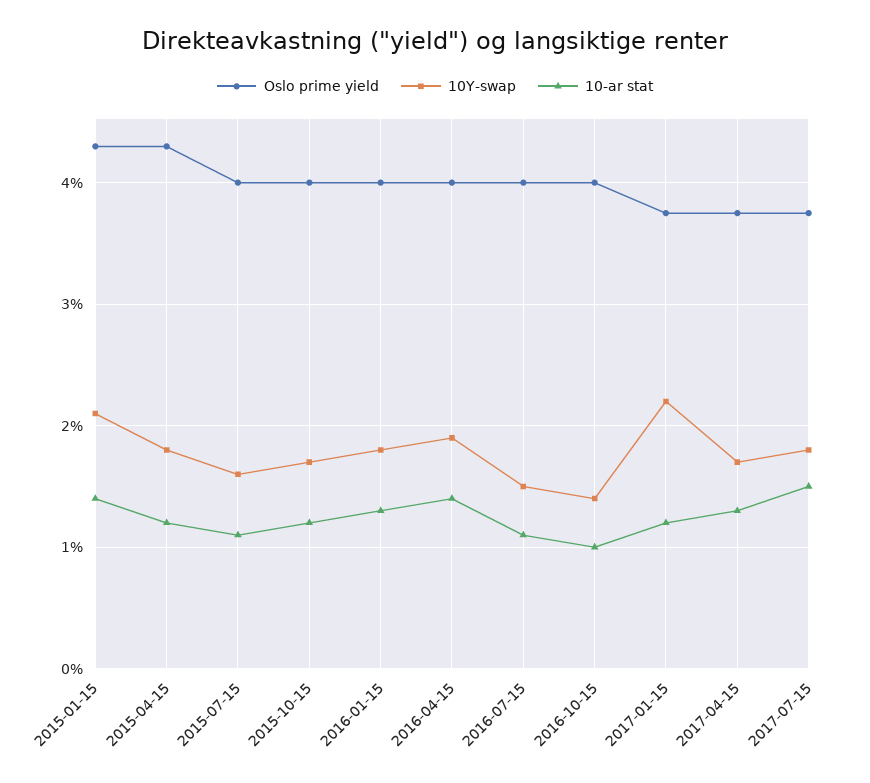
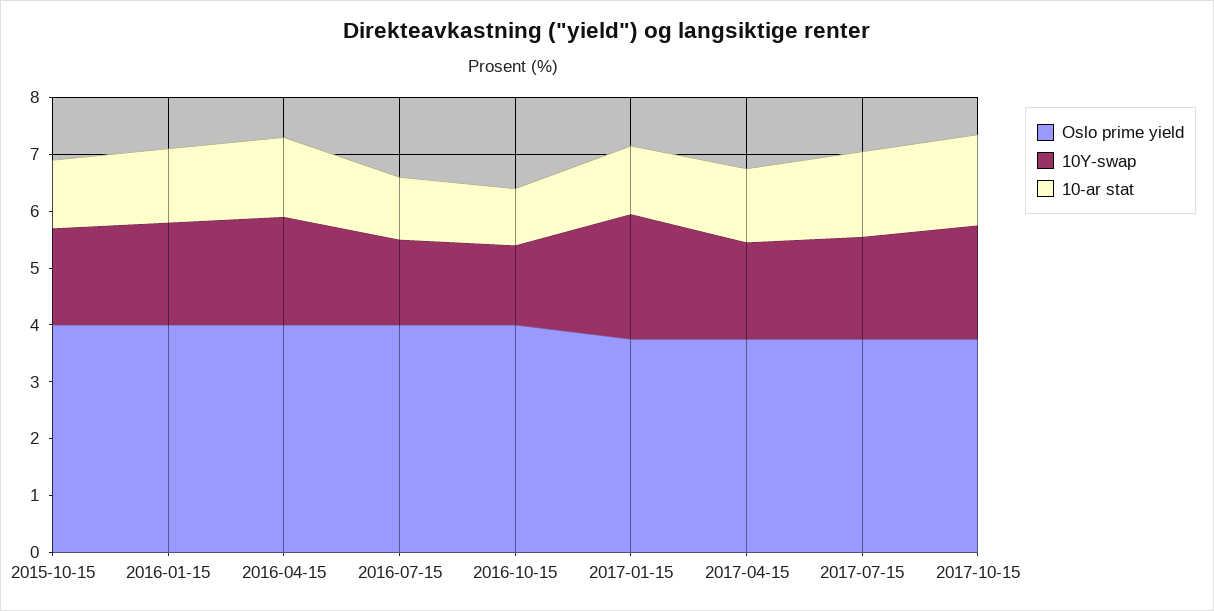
Oslo prime yield, 2015-01-15: 4.3 -> none
10Y-swap, 2015-01-15: 2.1 -> none
10-ar stat, 2015-01-15: 1.4 -> none
Oslo prime yield, 2015-04-15: 4.3 -> none
10Y-swap, 2015-04-15: 1.8 -> none
10-ar stat, 2015-04-15: 1.2 -> none
Oslo prime yield, 2015-07-15: 4 -> none
10Y-swap, 2015-07-15: 1.6 -> none
10-ar stat, 2015-07-15: 1.1 -> none
Oslo prime yield, 2017-10-15: none -> 3.8
10Y-swap, 2017-10-15: none -> 2
10-ar stat, 2017-10-15: none -> 1.6

